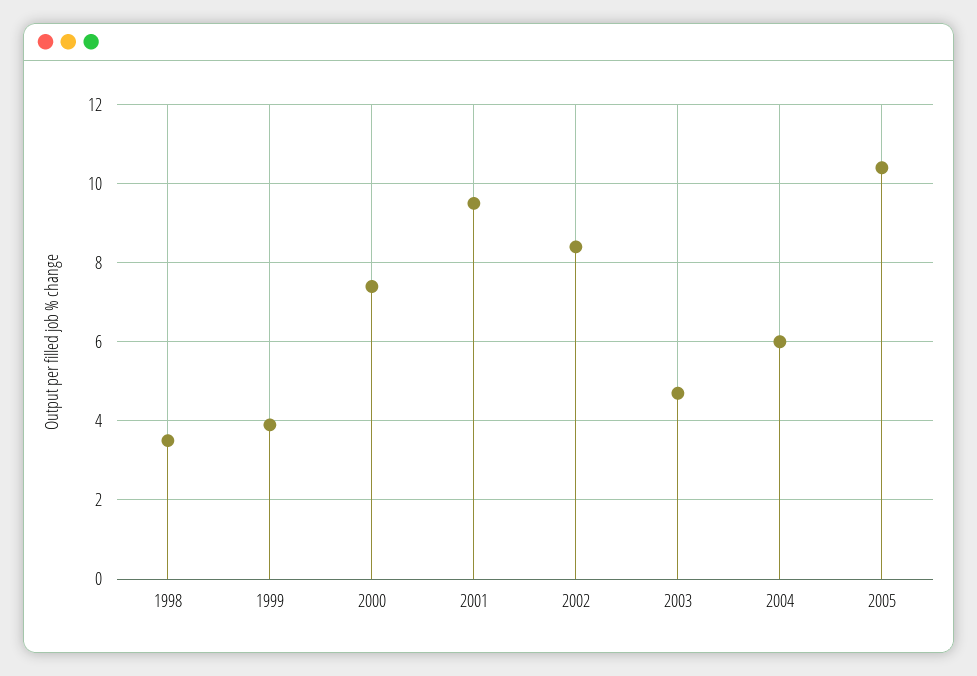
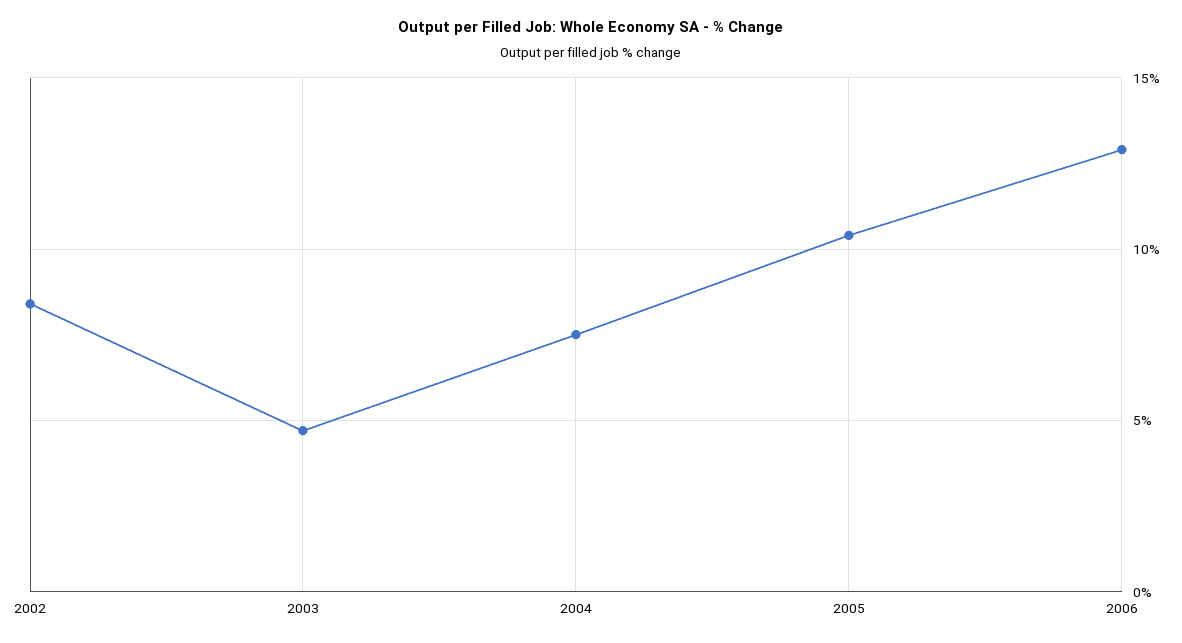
1998: 3.5 -> none
1999: 4 -> none
2000: 7.5 -> none
2001: 9.5 -> none
2004: 6 -> 7.5
2006: none -> 13

